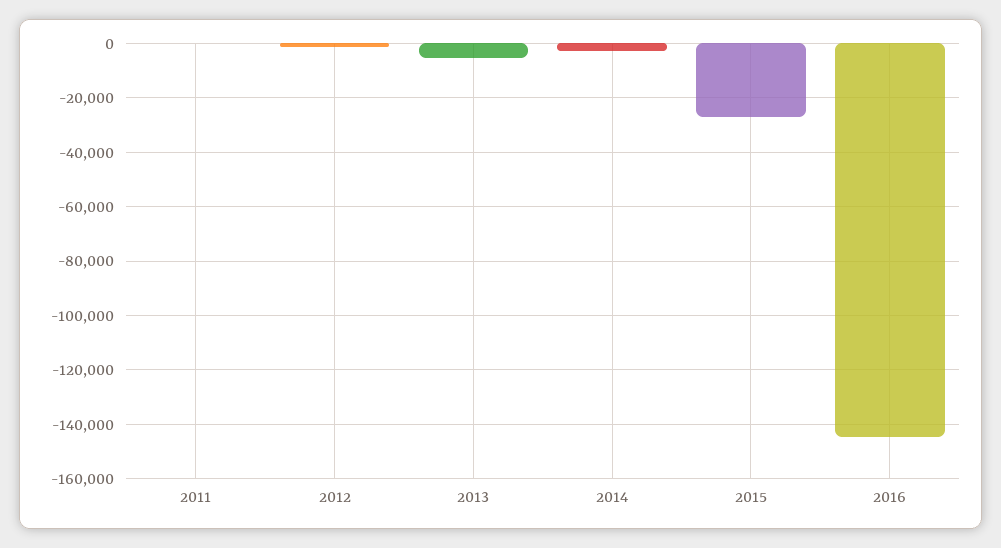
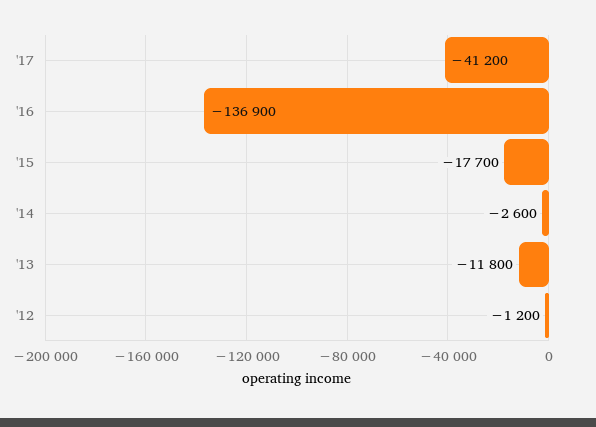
2011: 0 -> none
2013: -5000 -> -11800
2015: -27500 -> -17700
2016: -145000 -> -136900
'17: none -> -41200

